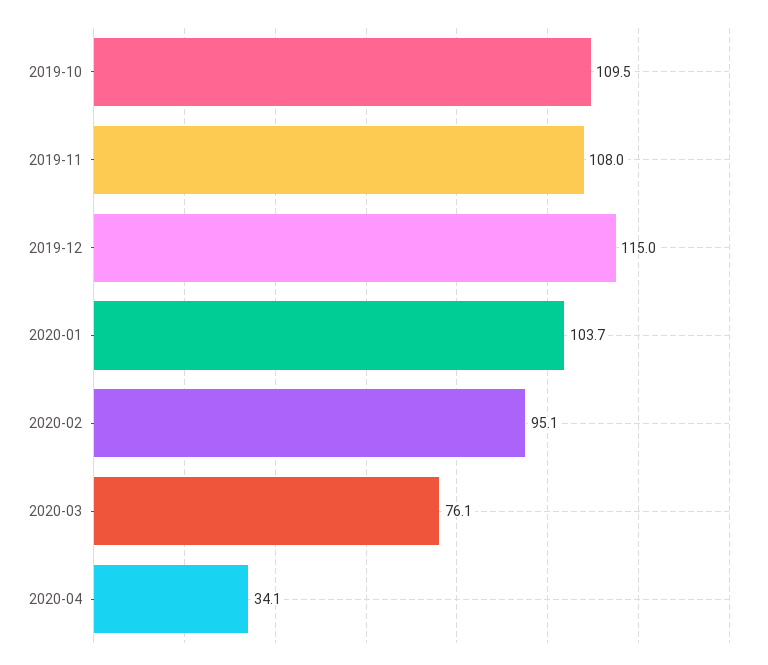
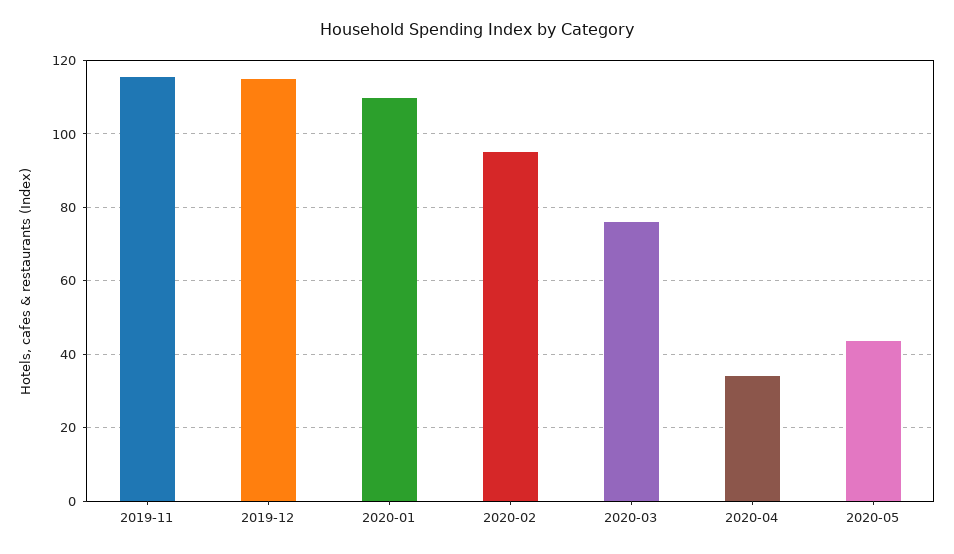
2019-10: 109.5 -> none
2019-11: 108 -> 116
2020-01: 103.7 -> 110
2020-05: none -> 44

